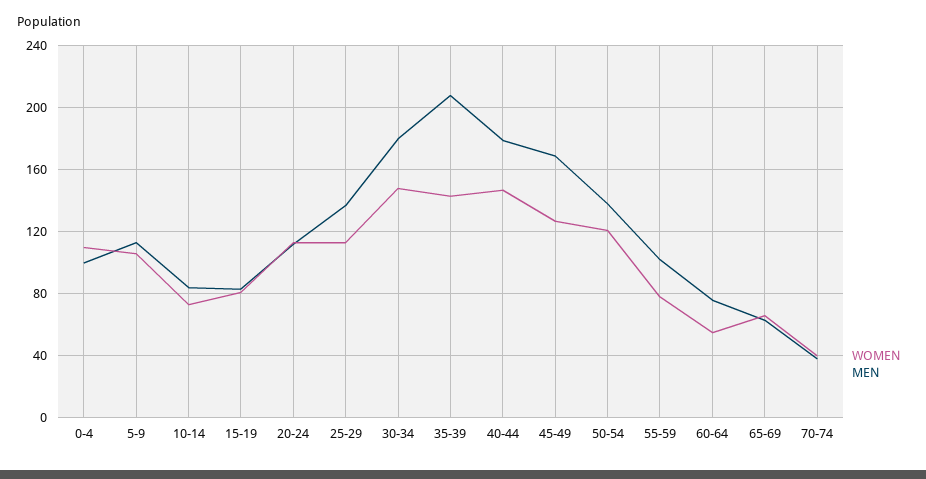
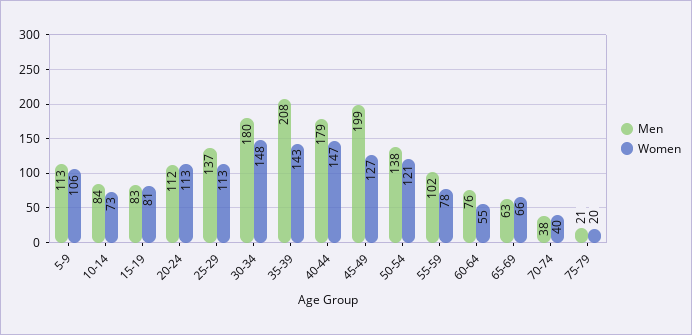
WOMEN, 0-4: 110 -> none
MEN, 0-4: 100 -> none
MEN, 45-49: 170 -> 199
MEN, 75-79: none -> 21
WOMEN, 75-79: none -> 20

